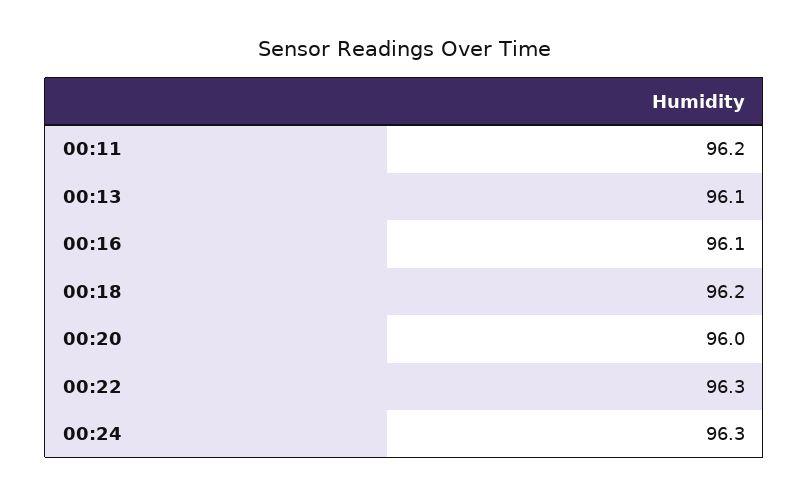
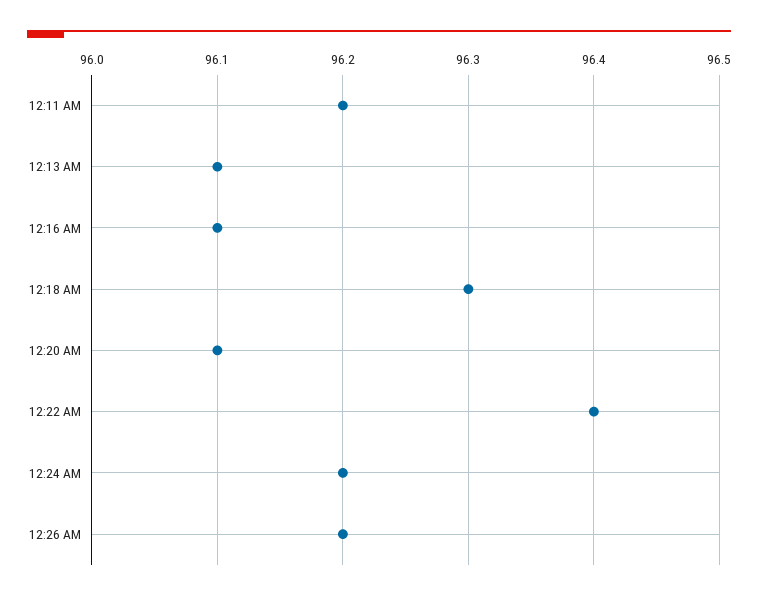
00:18: 96.2 -> 96.3
00:20: 96 -> 96.1
00:22: 96.3 -> 96.4
00:24: 96.3 -> 96.2
12:26 AM: none -> 96.2

